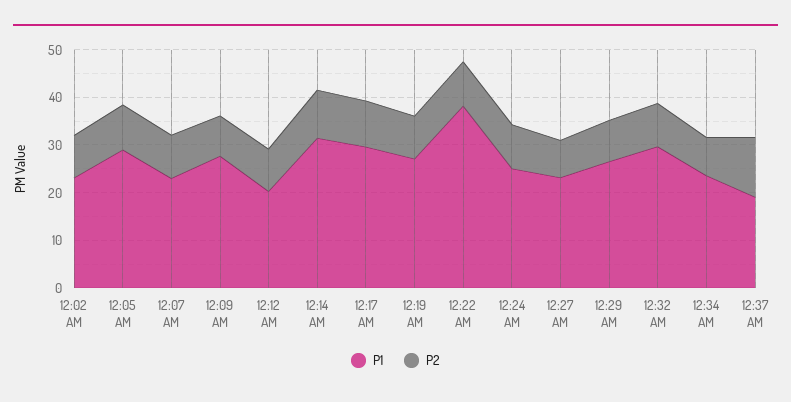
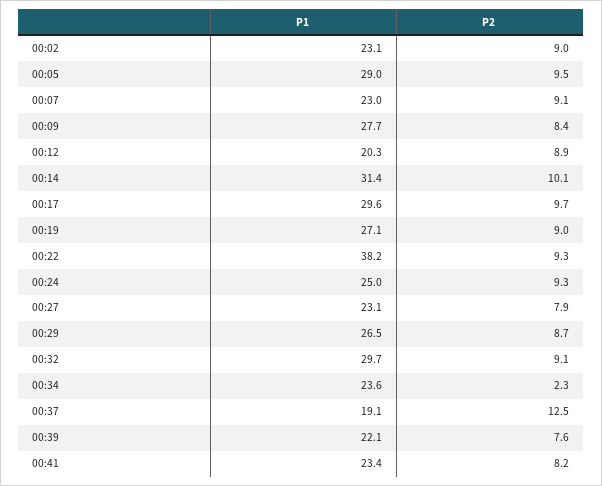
P2, 12:34 AM: 8 -> 2.3
P1, 00:39: none -> 22.1
P2, 00:39: none -> 7.6
P1, 00:41: none -> 23.4
P2, 00:41: none -> 8.2

